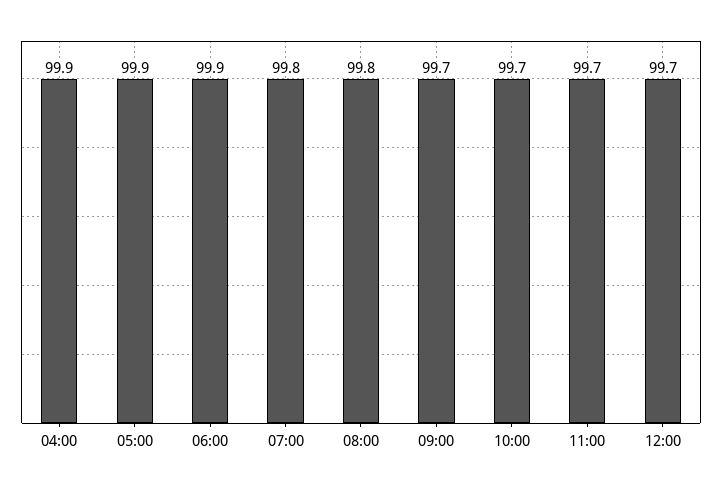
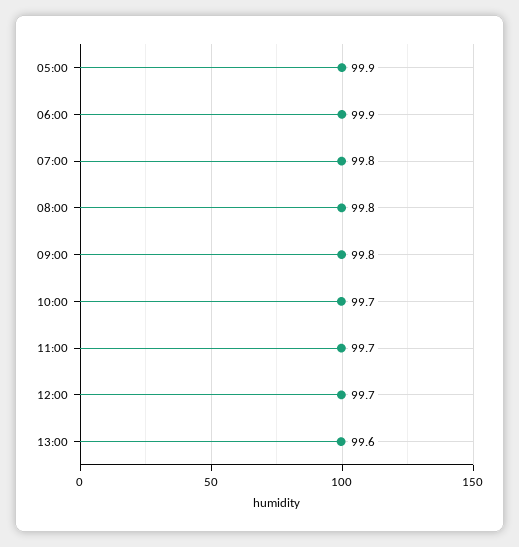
04:00: 99.9 -> none
09:00: 99.7 -> 99.8
13:00: none -> 99.6

